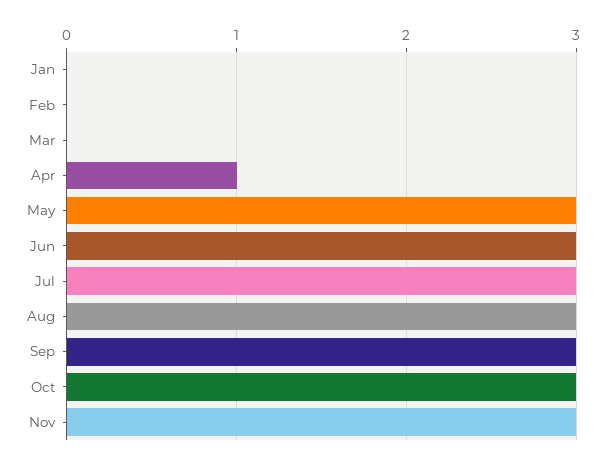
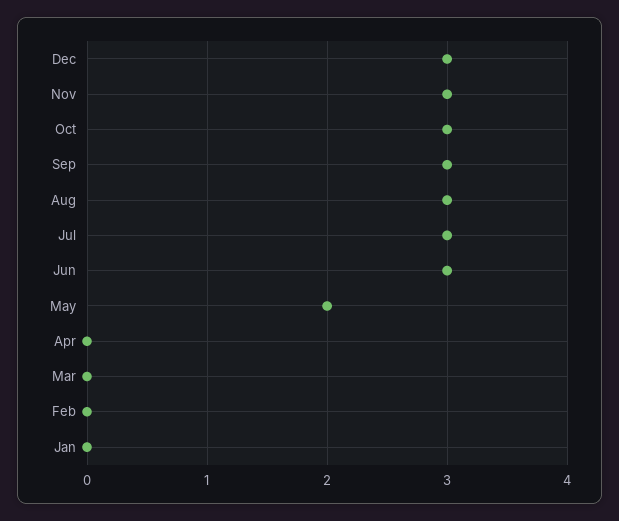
Apr: 1 -> 0
May: 3 -> 2
Dec: none -> 3

